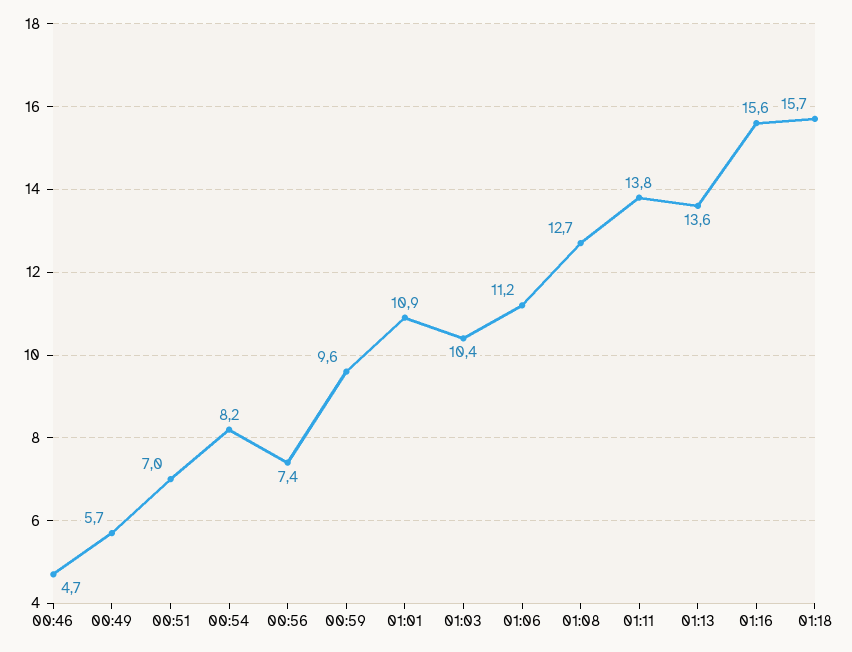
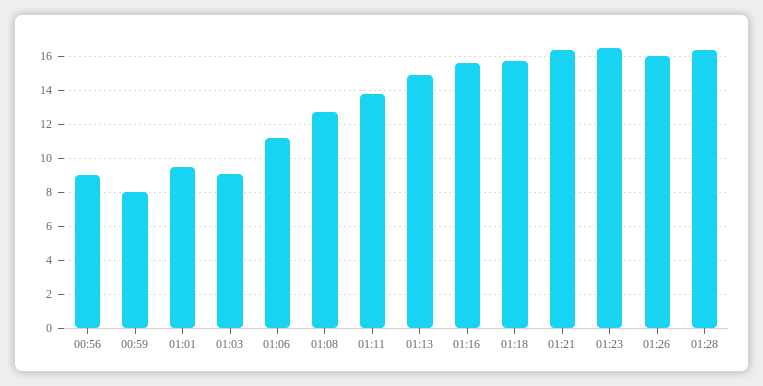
00:46: 4.7 -> none
00:49: 5.7 -> none
00:51: 7 -> none
00:54: 8.2 -> none
00:56: 7.4 -> 9
00:59: 9.6 -> 8
01:01: 10.9 -> 9.5
01:03: 10.4 -> 9
01:13: 13.6 -> 15
01:21: none -> 16.5
01:23: none -> 16.5
01:26: none -> 16
01:28: none -> 16.5

